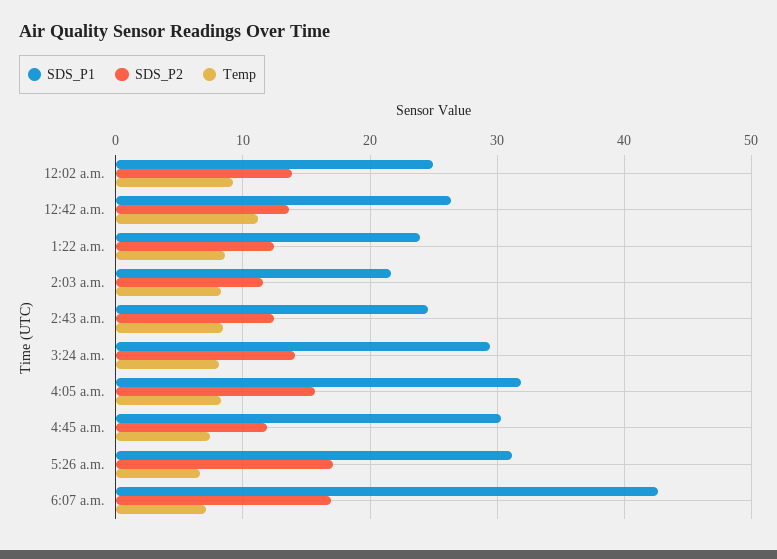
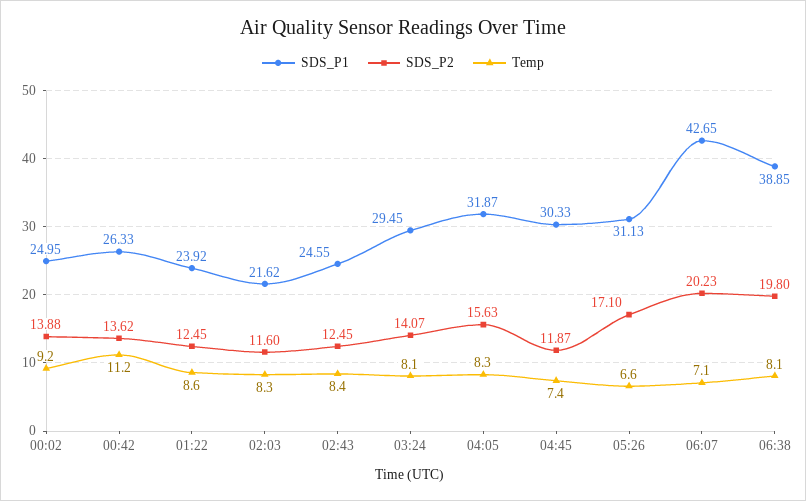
SDS_P2, 6:07 a.m.: 17 -> 20.23
SDS_P1, 06:38: none -> 38.85
SDS_P2, 06:38: none -> 19.8
Temp, 06:38: none -> 8.1

